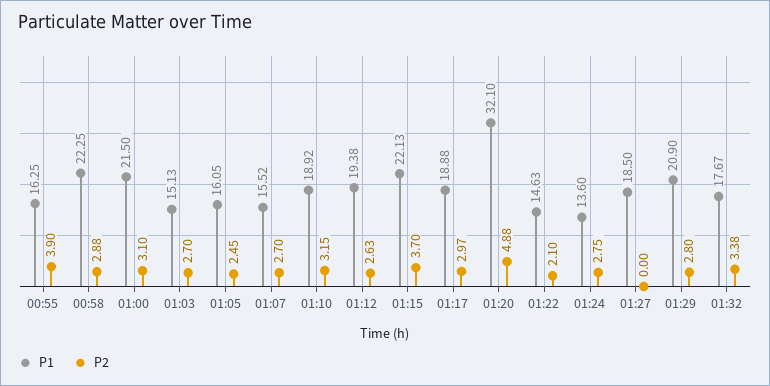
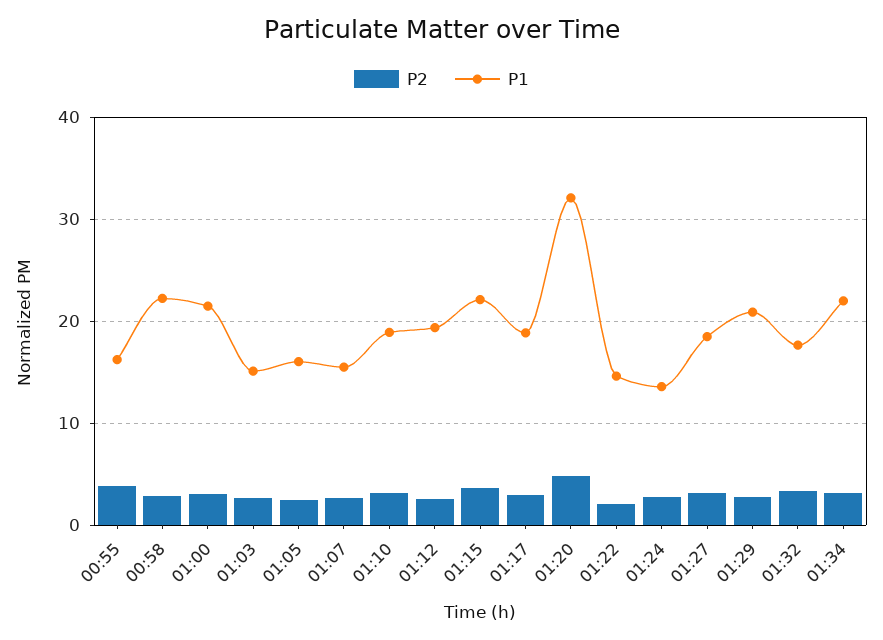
P2, 01:27: 0 -> 3
P2, 01:34: none -> 3
P1, 01:34: none -> 22

